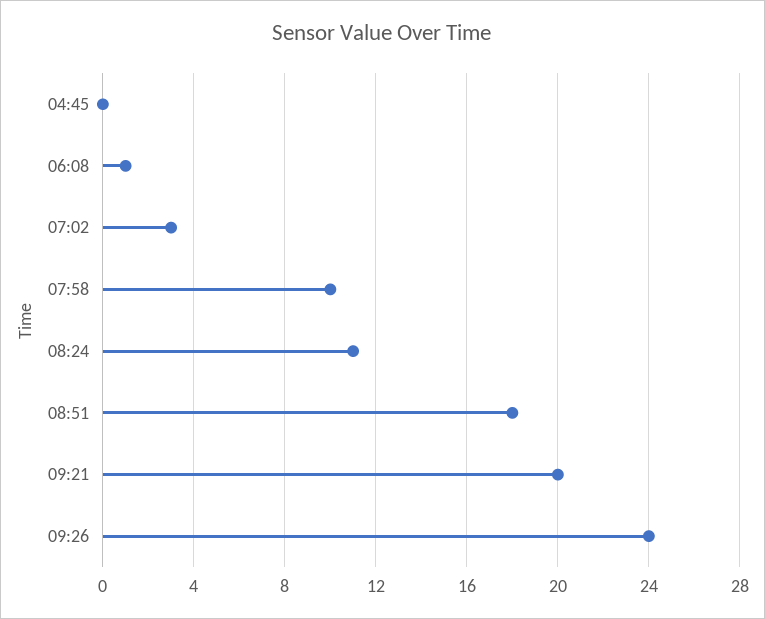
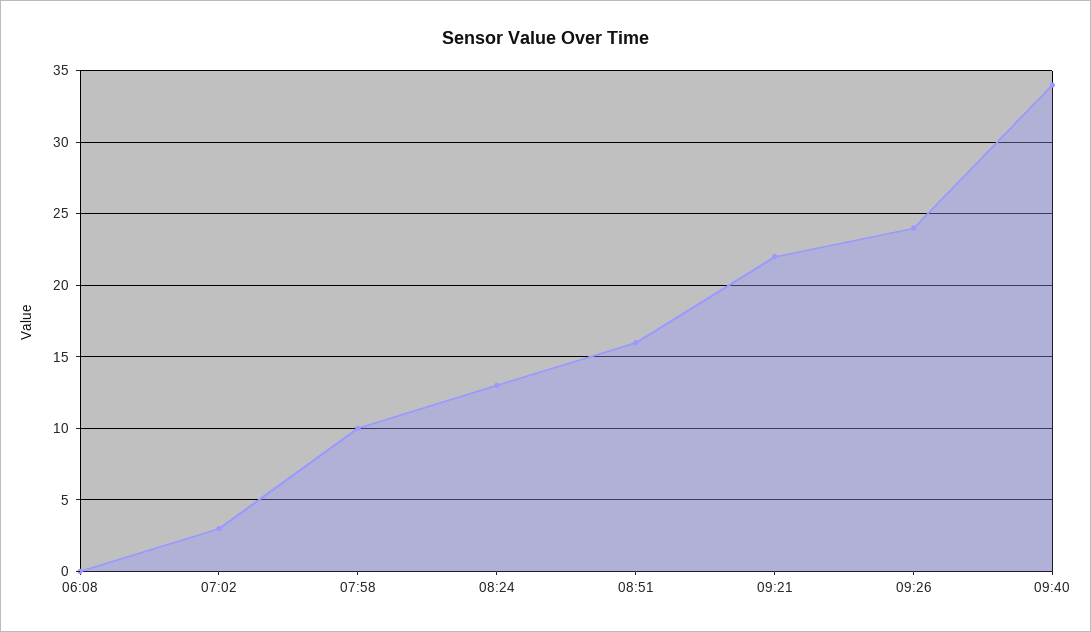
04:45: 0 -> none
06:08: 1 -> 0
08:24: 11 -> 13
08:51: 18 -> 16
09:21: 20 -> 22
09:40: none -> 34

